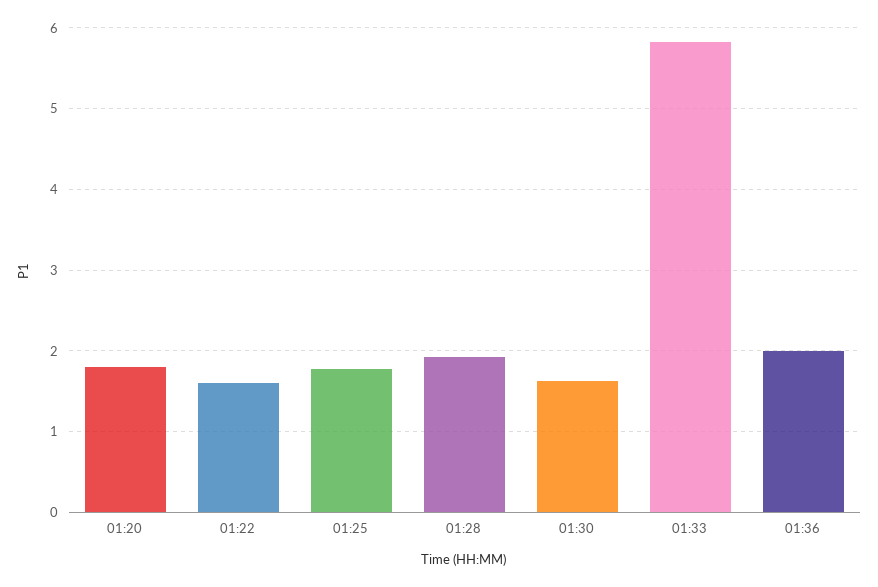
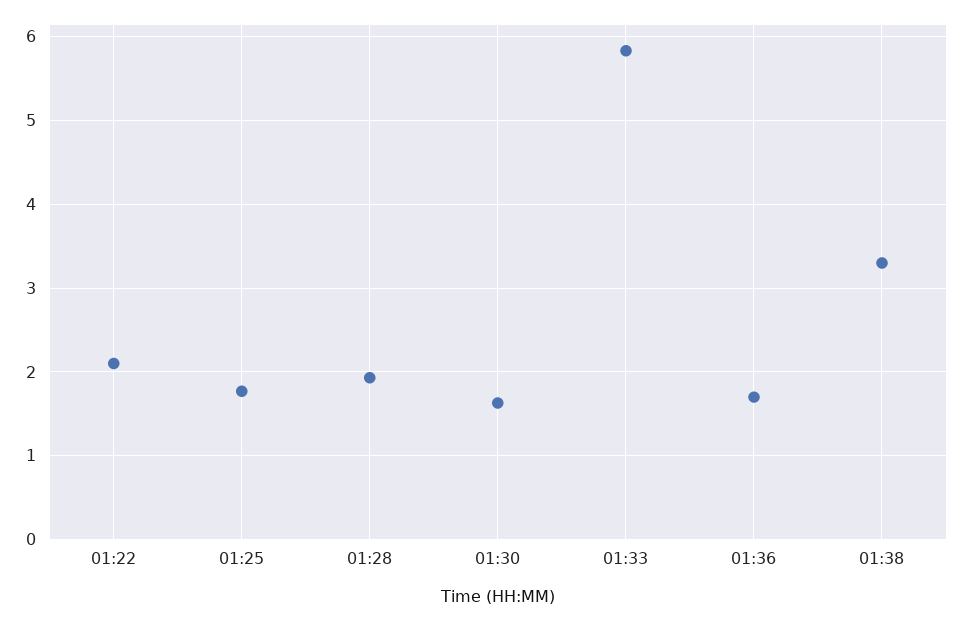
01:20: 1.8 -> none
01:22: 1.6 -> 2.1
01:36: 2 -> 1.7
01:38: none -> 3.3

